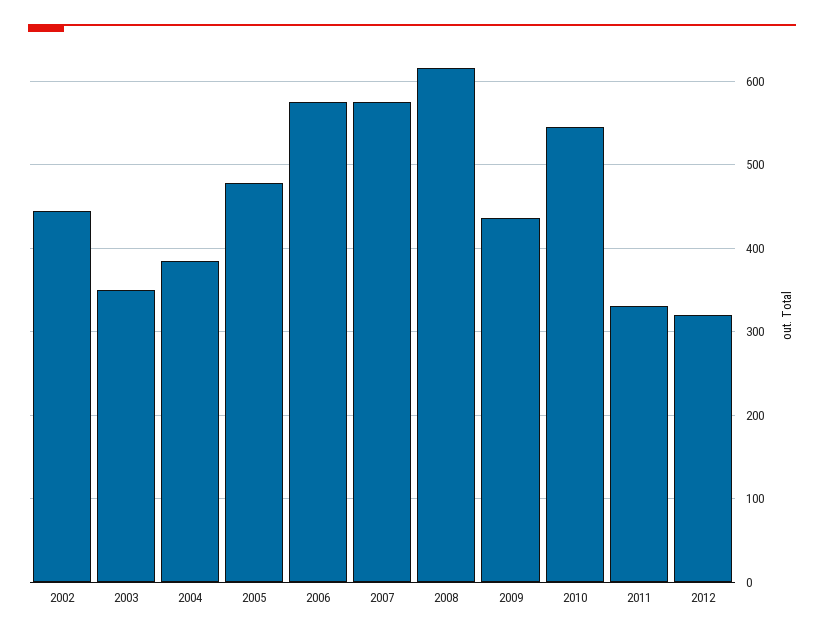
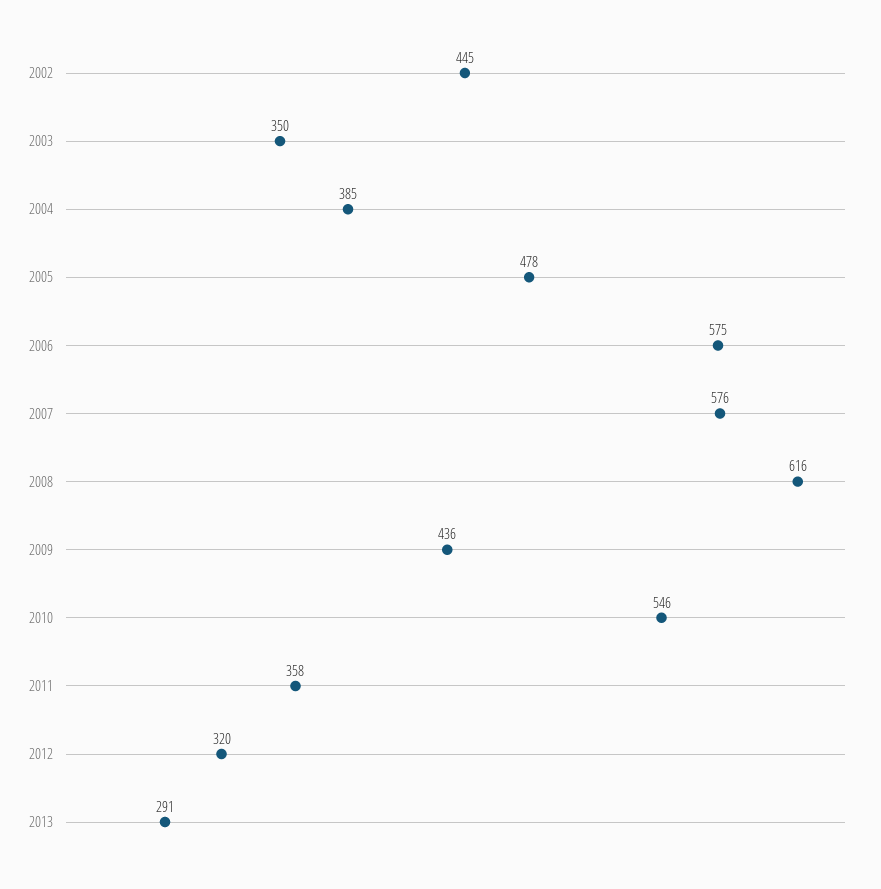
2011: 330 -> 358
2013: none -> 291

